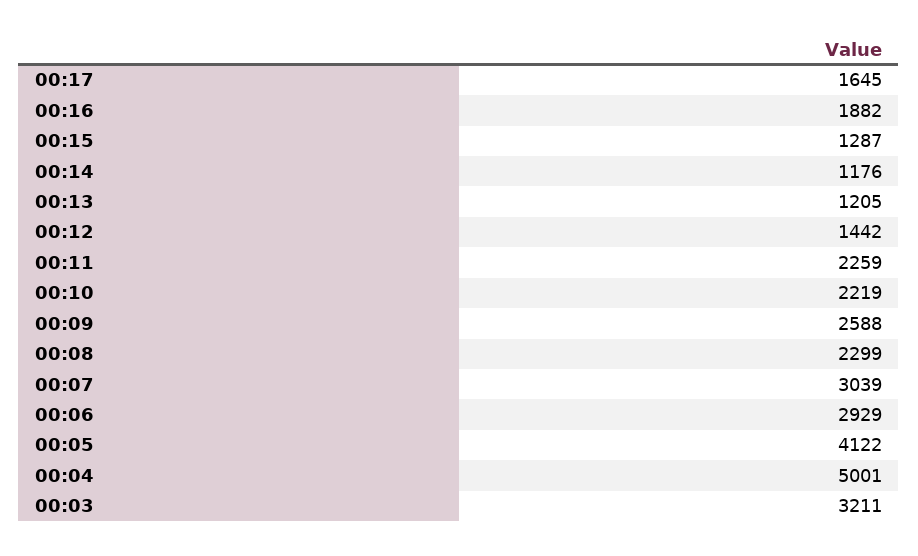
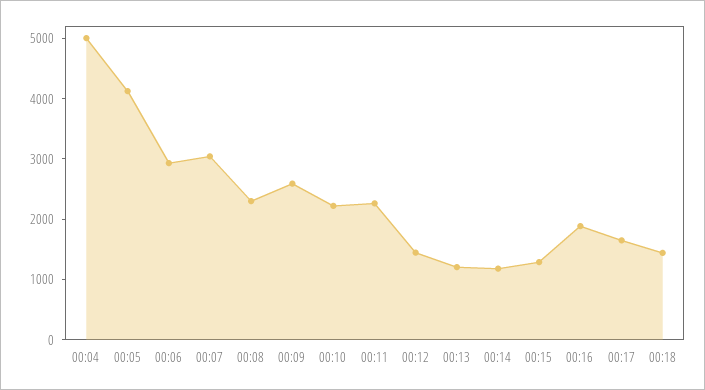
00:03: 3211 -> none
00:18: none -> 1400

